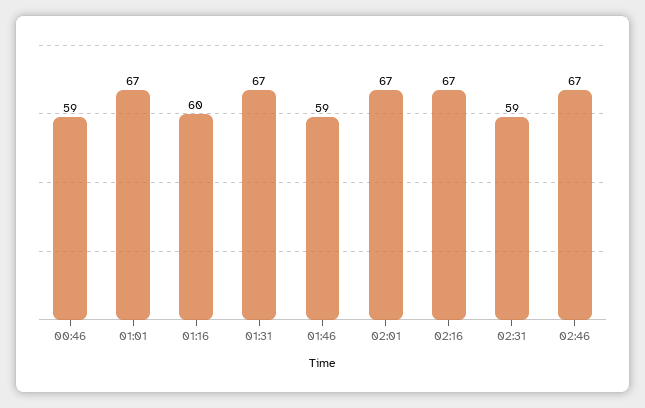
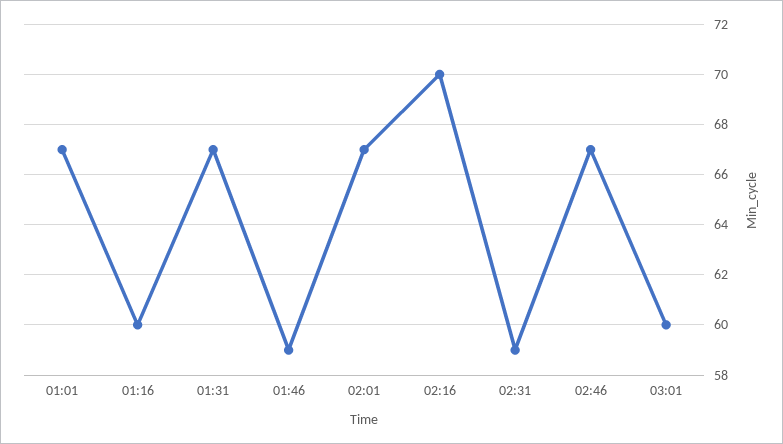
00:46: 59 -> none
02:16: 67 -> 70
03:01: none -> 60

